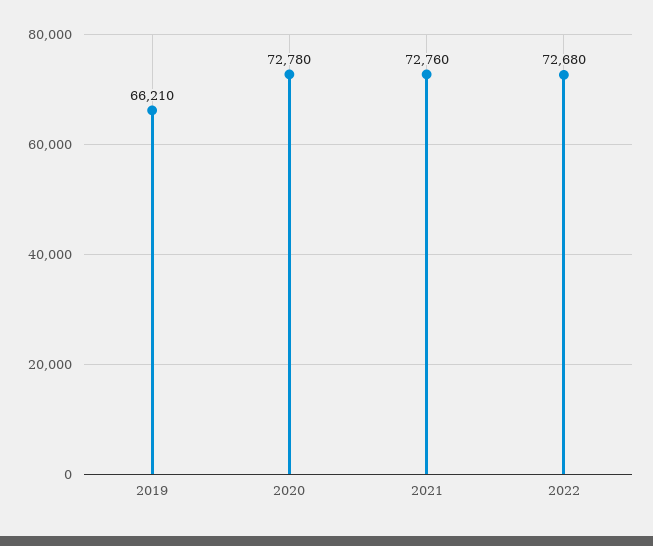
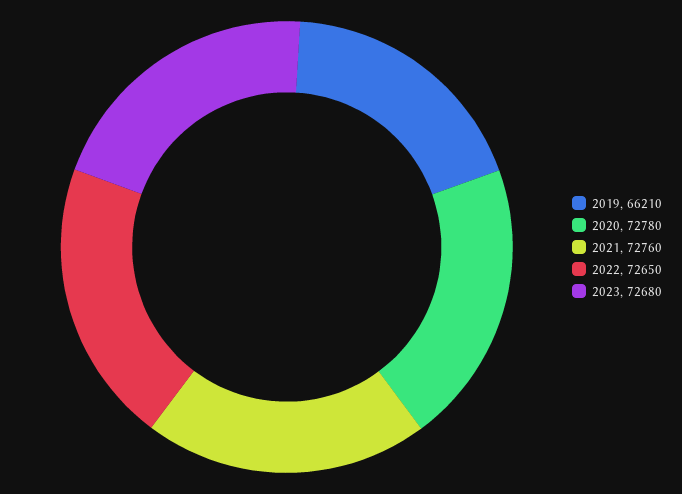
2022: 72680 -> 72650
2023: none -> 72680

